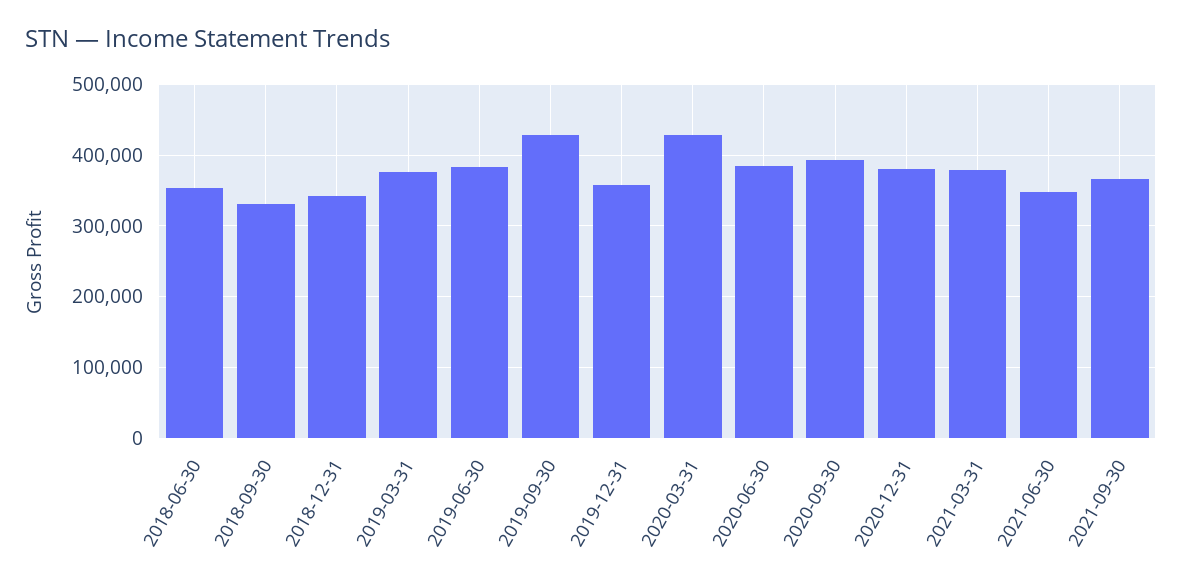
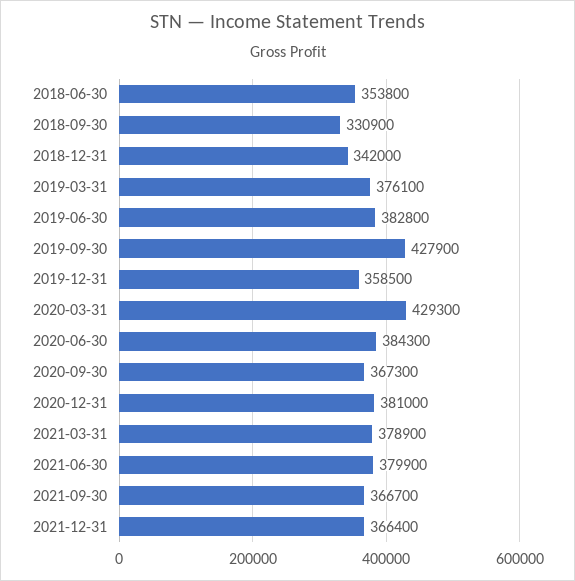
2020-09-30: 390000 -> 367300
2021-06-30: 350000 -> 379900
2021-12-31: none -> 366400

